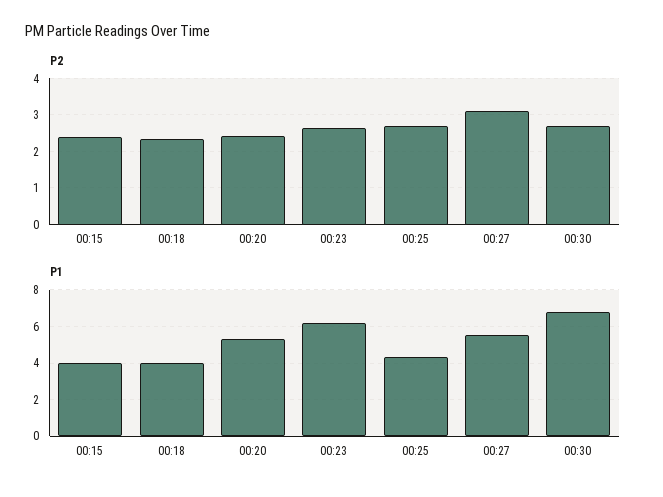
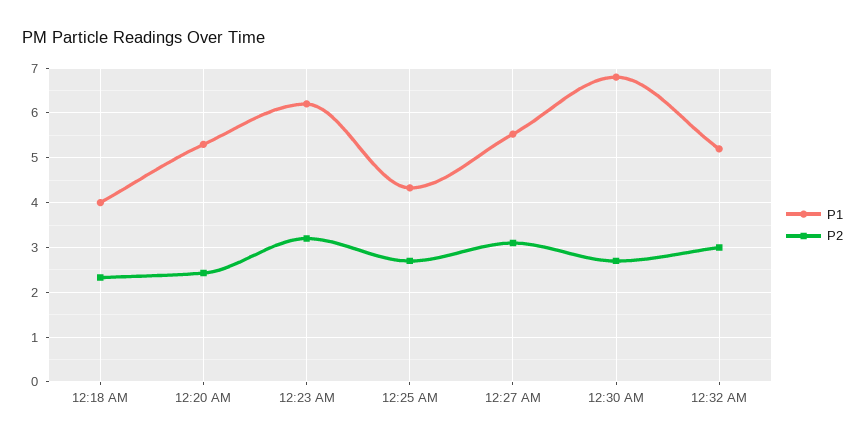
P2, 00:15: 2.4 -> none
P2, 00:23: 2.6 -> 3.2
P1, 00:15: 4 -> none
P1, 12:32 AM: none -> 5.2
P2, 12:32 AM: none -> 3

